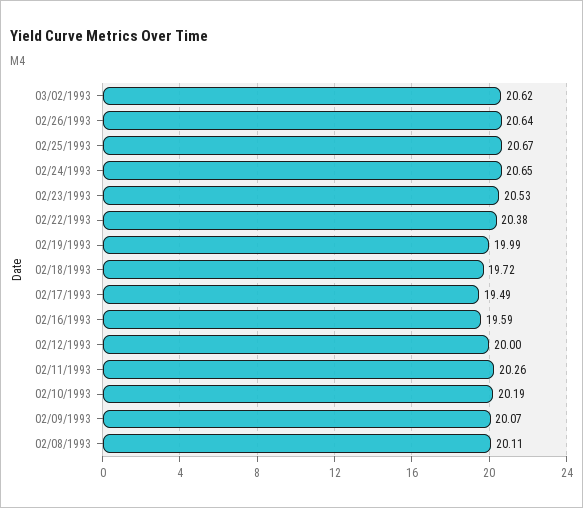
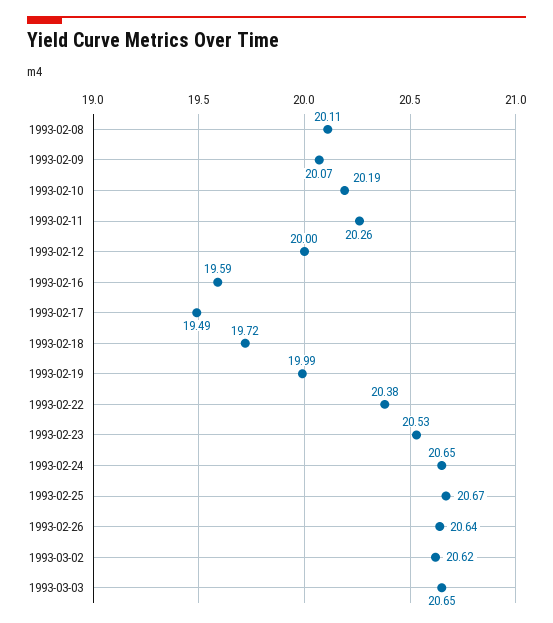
1993-03-03: none -> 20.65

